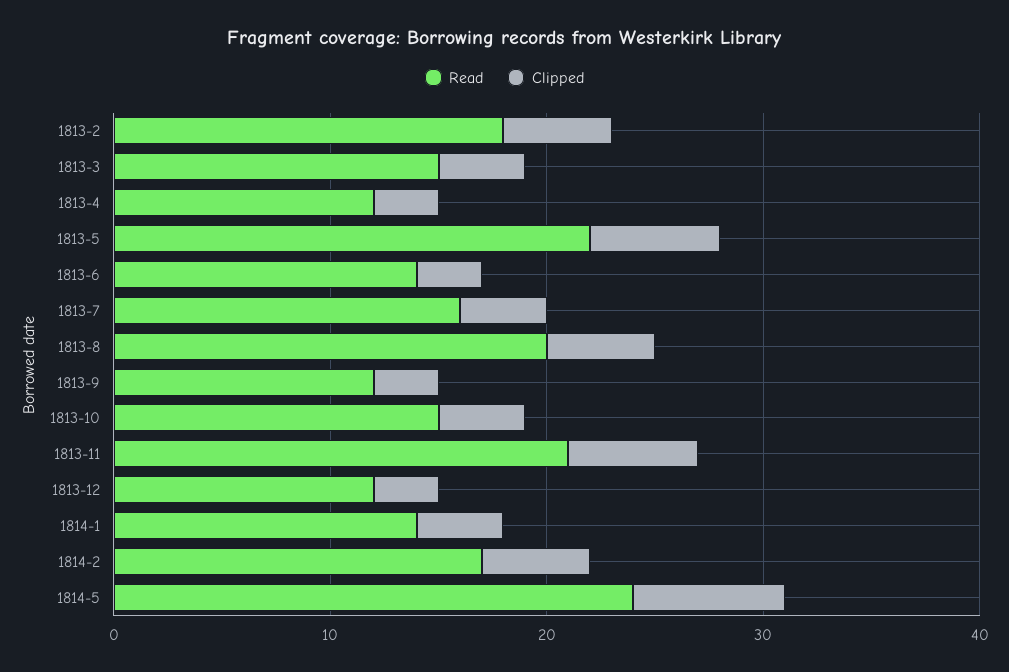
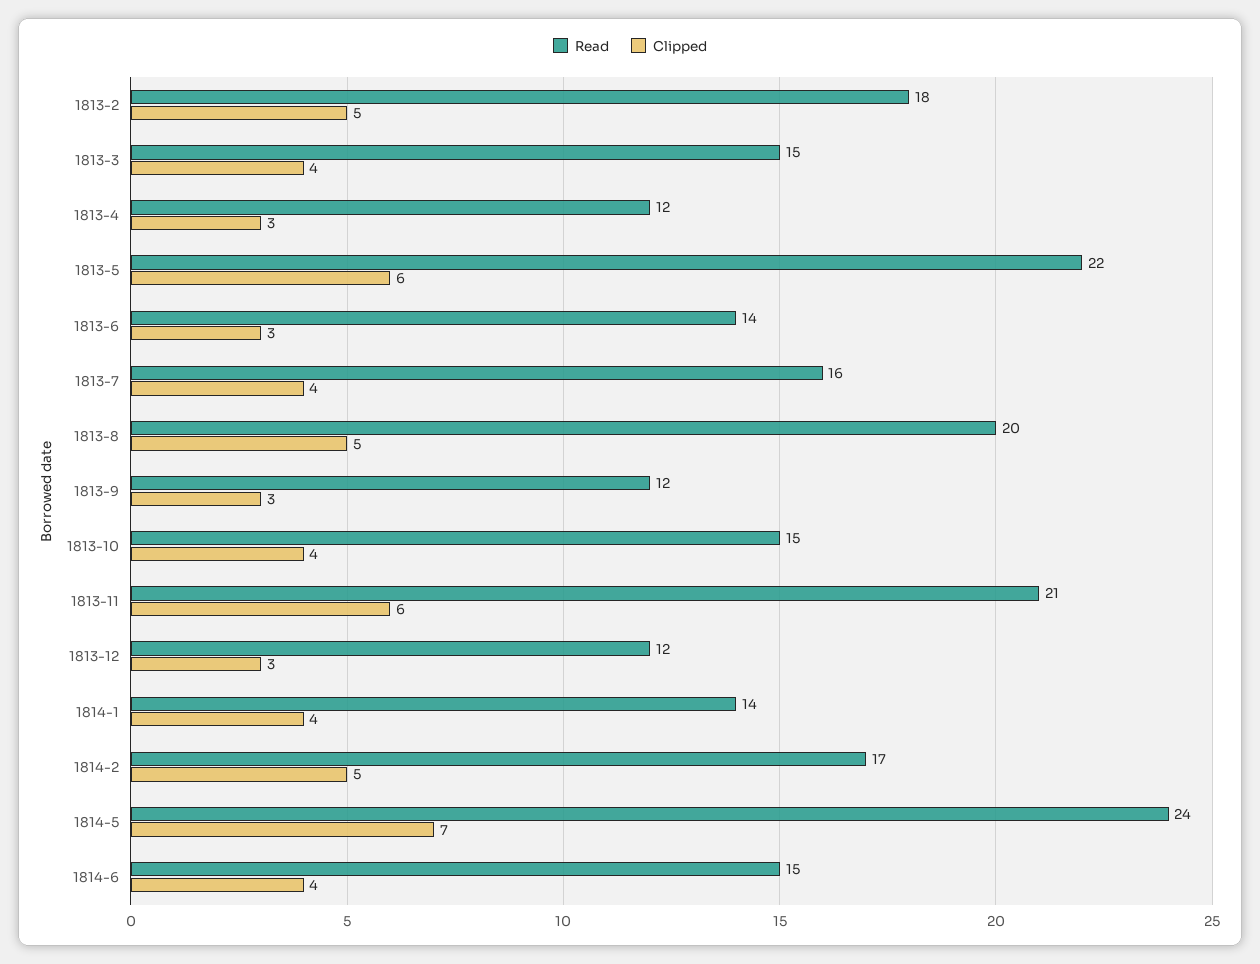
Read, 1814-6: none -> 15
Clipped, 1814-6: none -> 4

